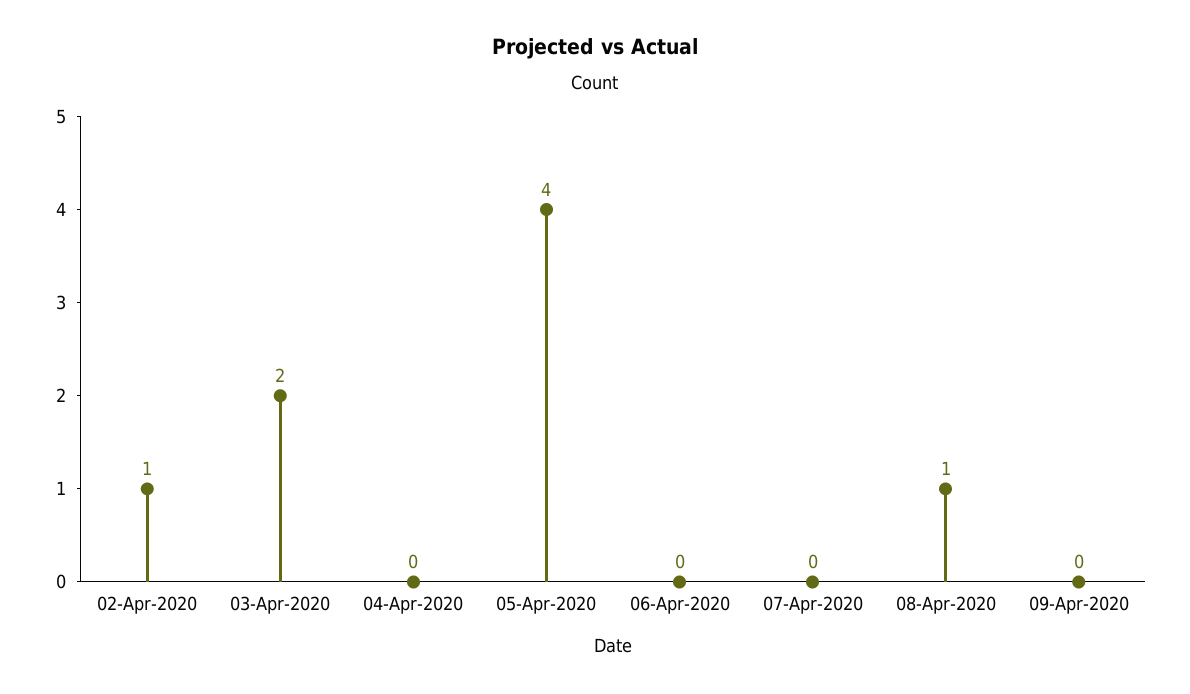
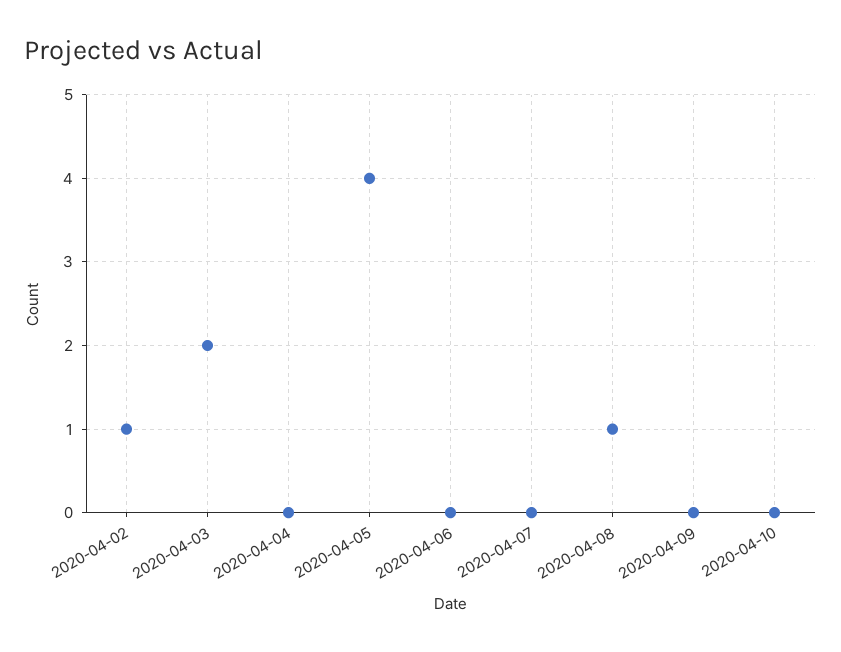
2020-04-10: none -> 0

